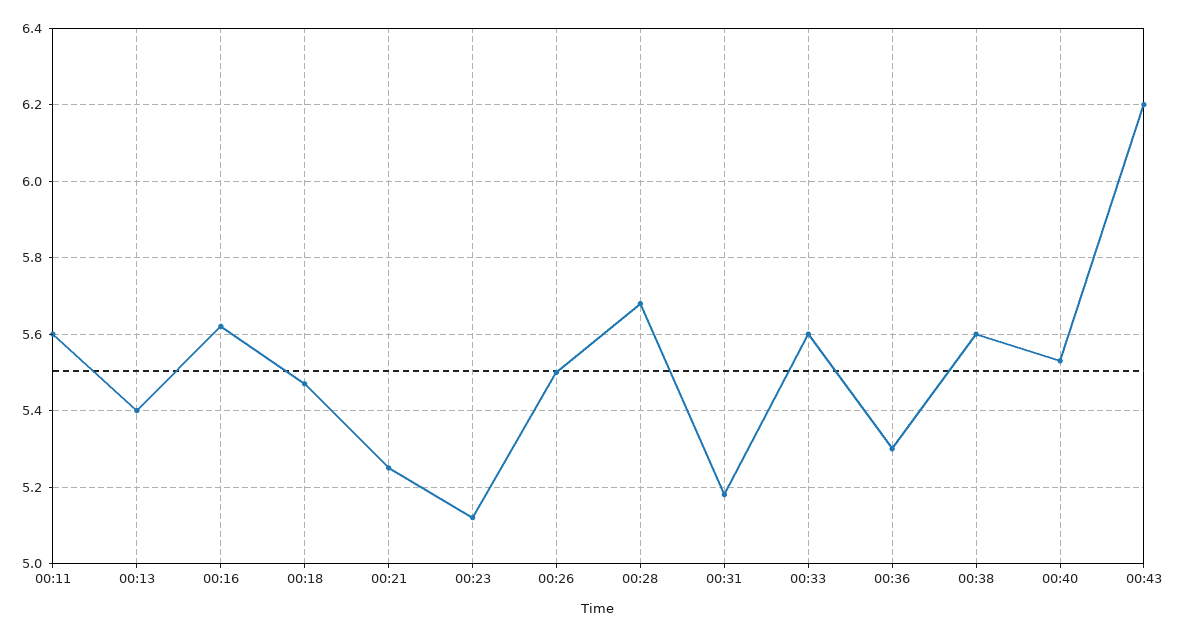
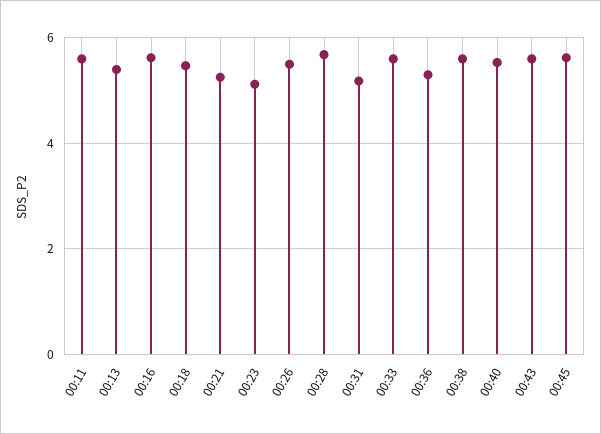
00:43: 6.2 -> 5.6
00:45: none -> 5.6

